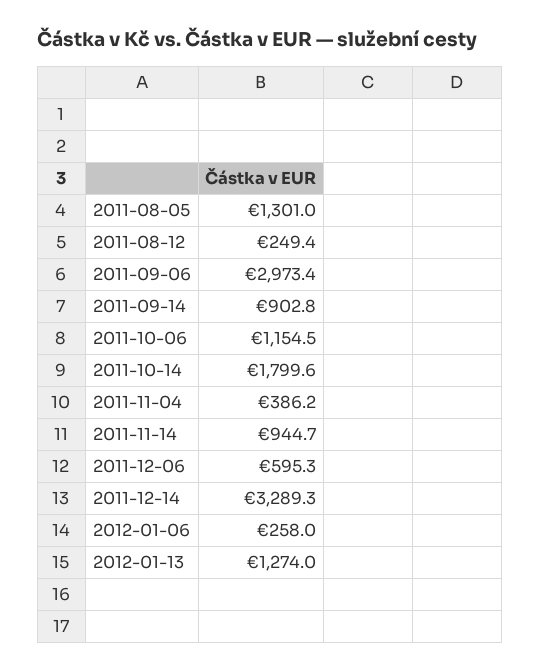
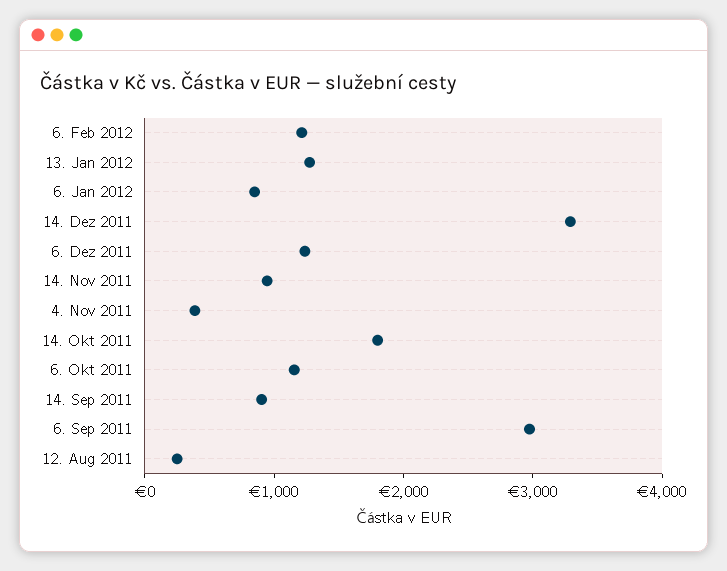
2011-08-05: 1301 -> none
2011-12-06: 595.3 -> 1200
2012-01-06: 258 -> 800
6. Feb 2012: none -> 1200

